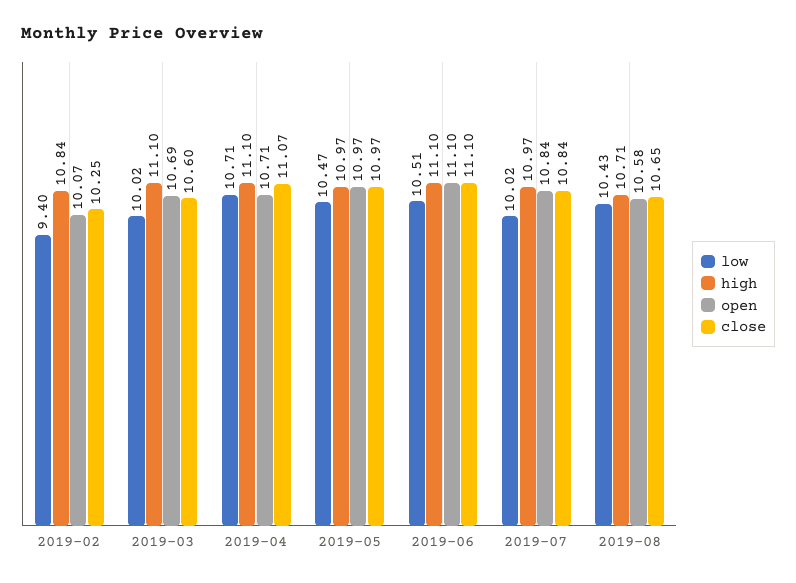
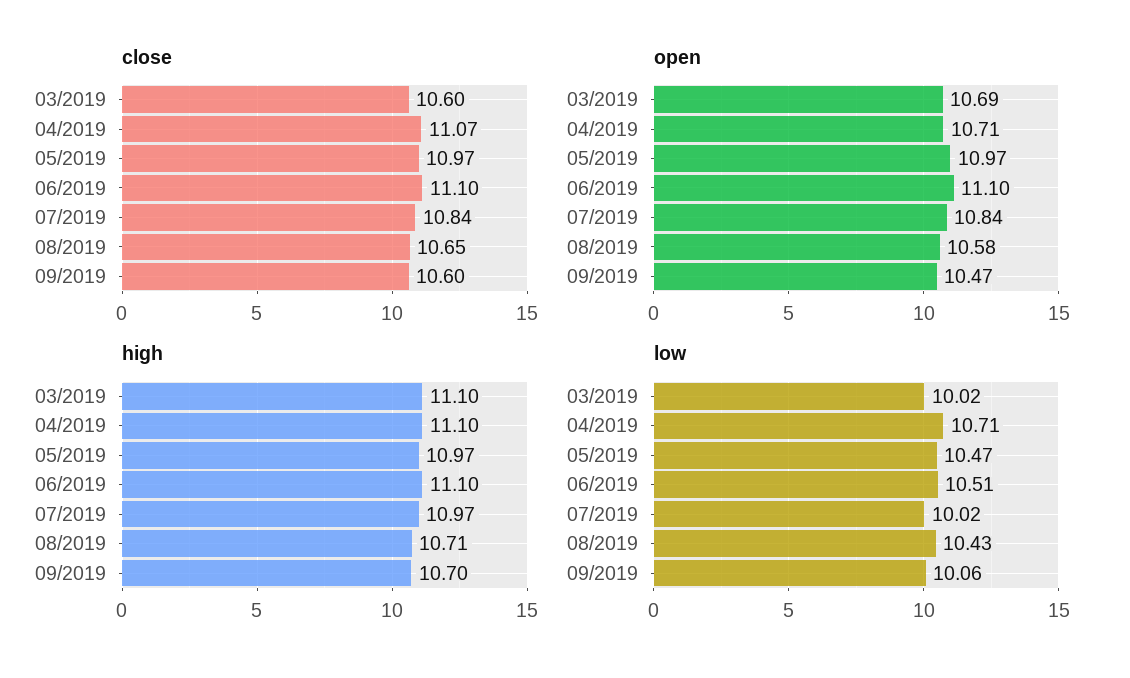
low, 2019-02: 9.4 -> none
high, 2019-02: 10.84 -> none
open, 2019-02: 10.07 -> none
close, 2019-02: 10.25 -> none
close, 09/2019: none -> 10.6
open, 09/2019: none -> 10.47
high, 09/2019: none -> 10.7
low, 09/2019: none -> 10.06

